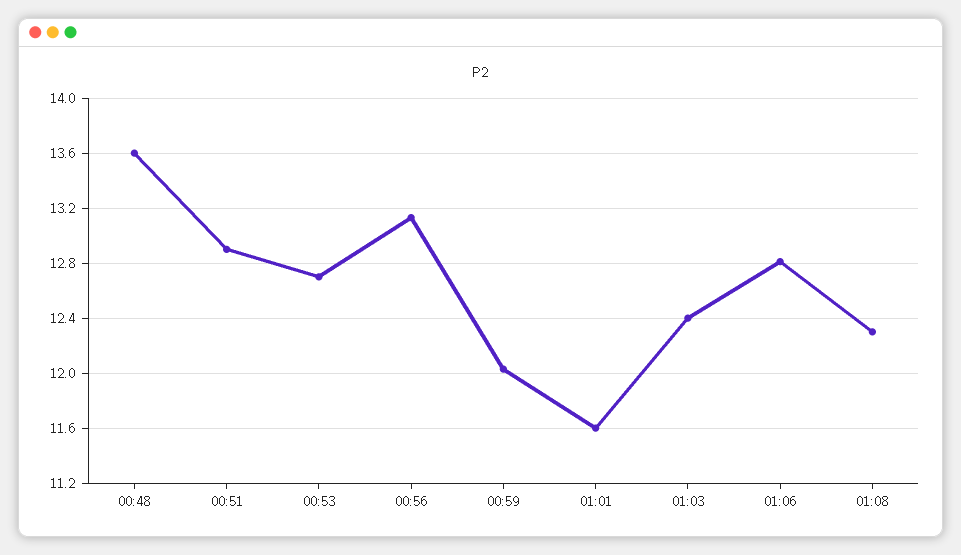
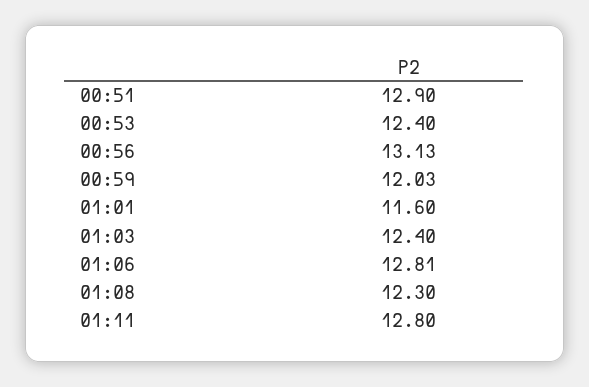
00:48: 13.6 -> none
00:53: 12.7 -> 12.4
01:11: none -> 12.8

